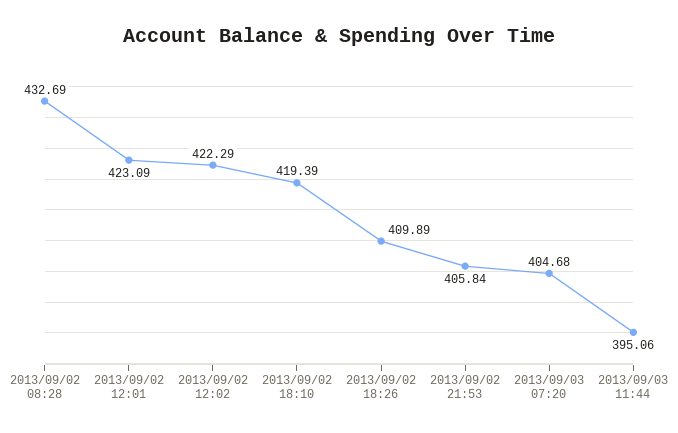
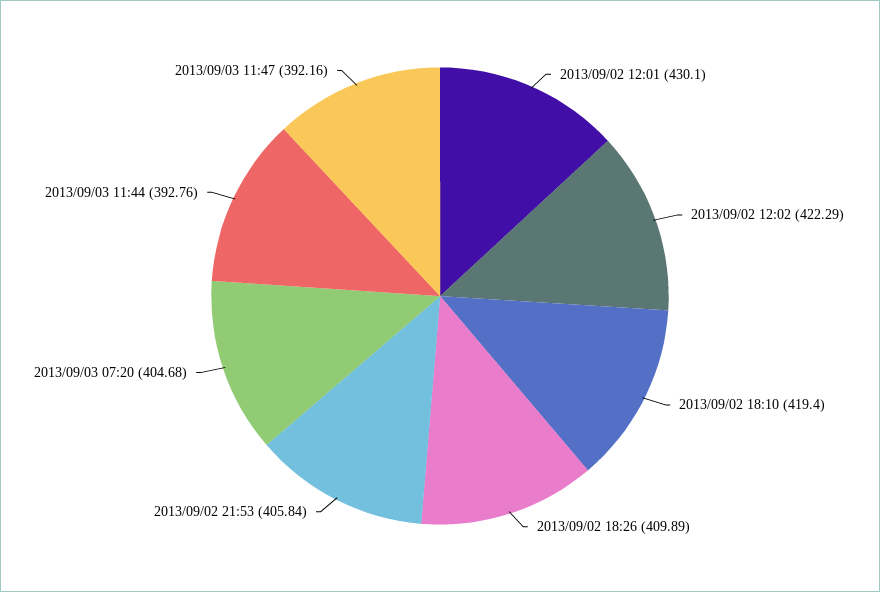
2013/09/02 08:28: 432.69 -> none
2013/09/02 12:01: 423.09 -> 430.1
2013/09/02 18:10: 419.39 -> 419.4
2013/09/03 11:44: 395.06 -> 392.76
2013/09/03 11:47: none -> 392.16

